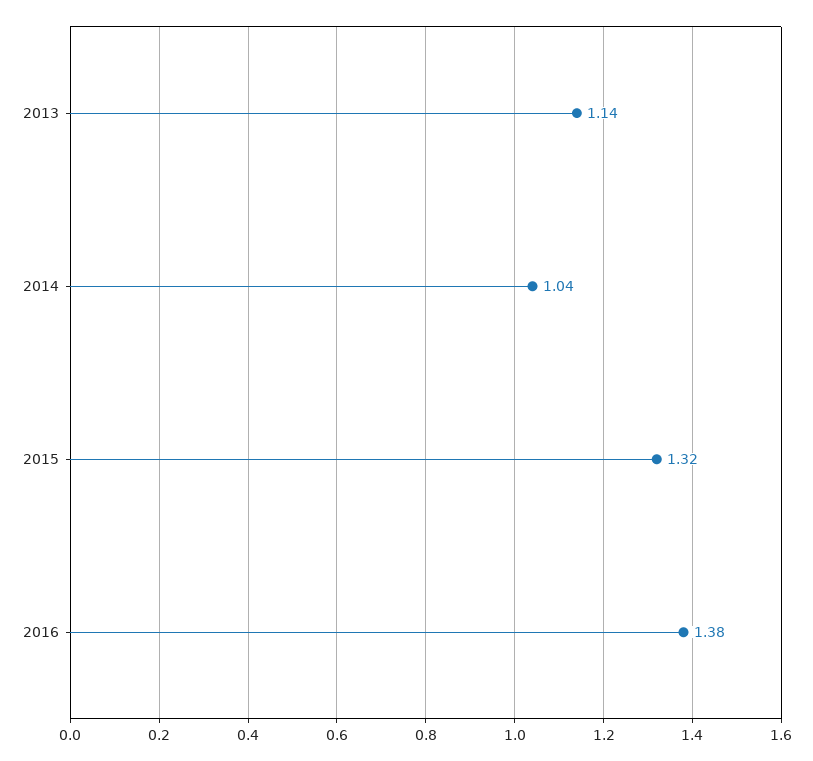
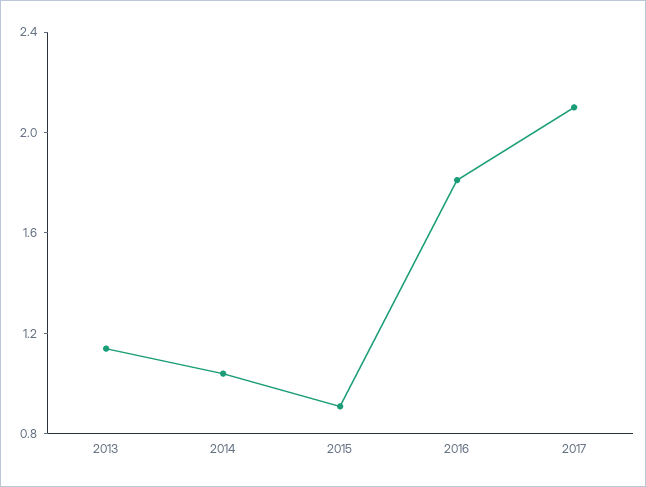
2015: 1.32 -> 0.9
2016: 1.38 -> 1.8
2017: none -> 2.1

